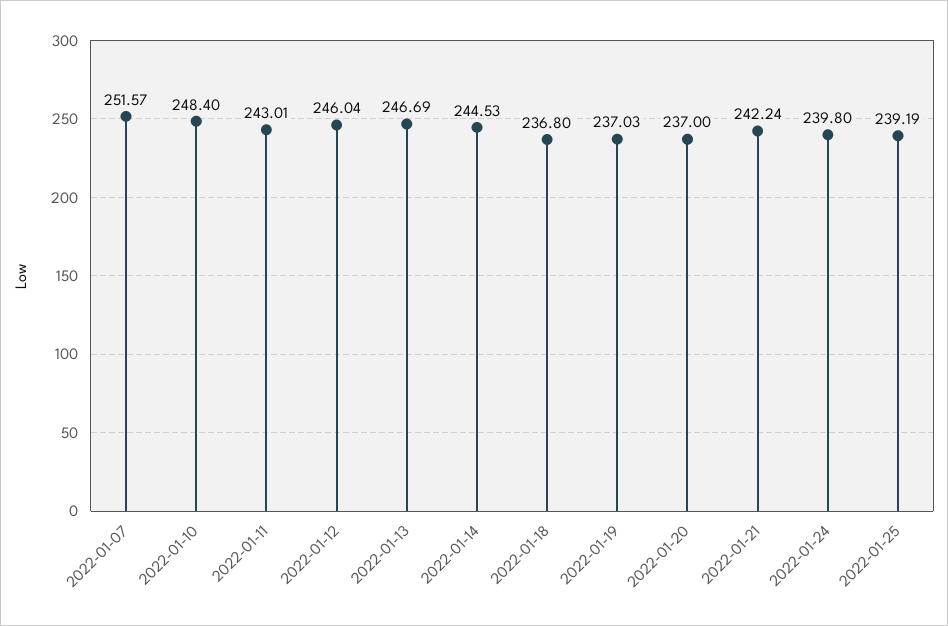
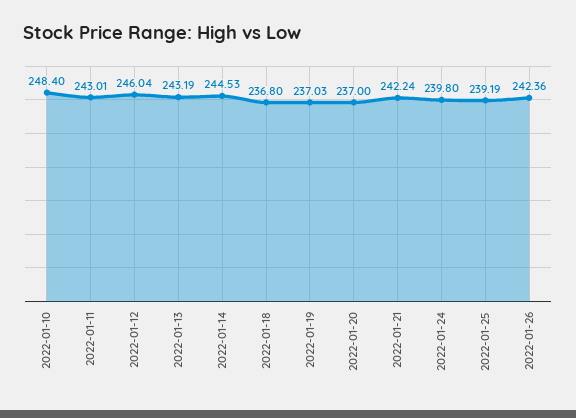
2022-01-07: 251.57 -> none
2022-01-13: 246.69 -> 243.19
2022-01-26: none -> 242.36

